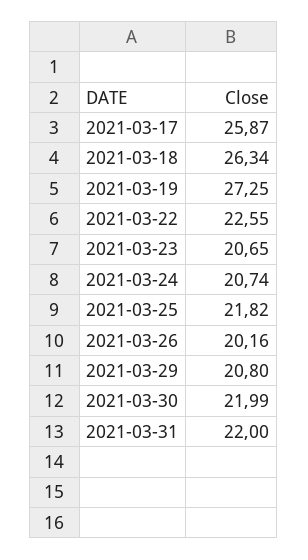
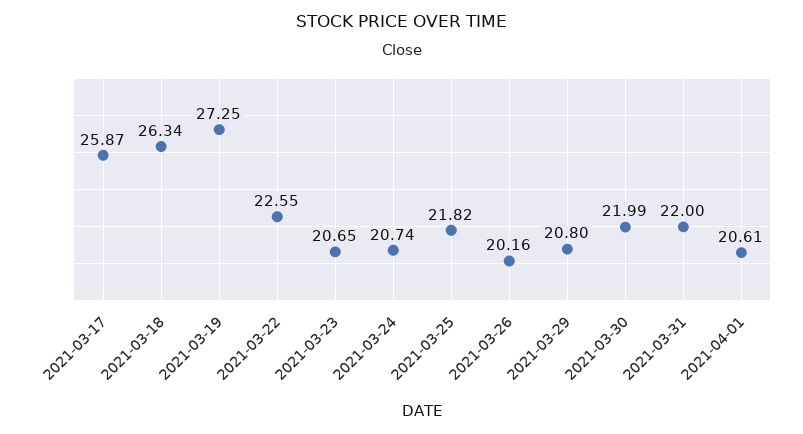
2021-04-01: none -> 20.61

